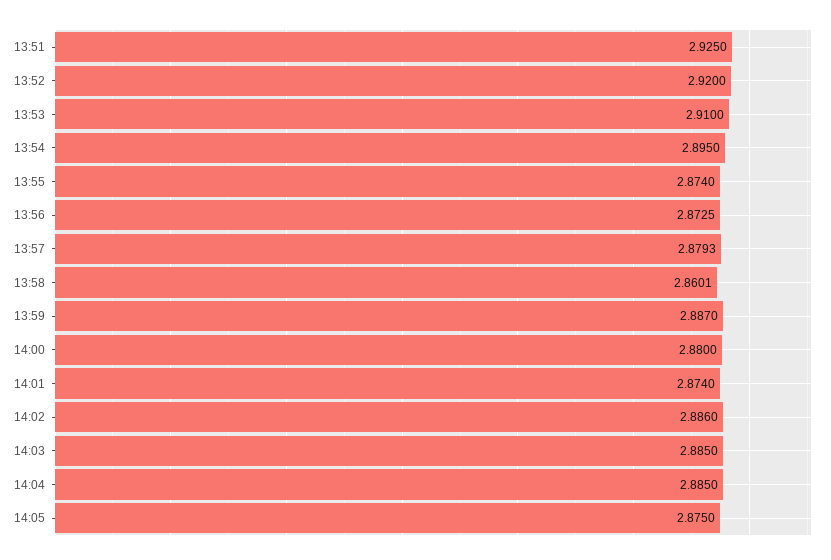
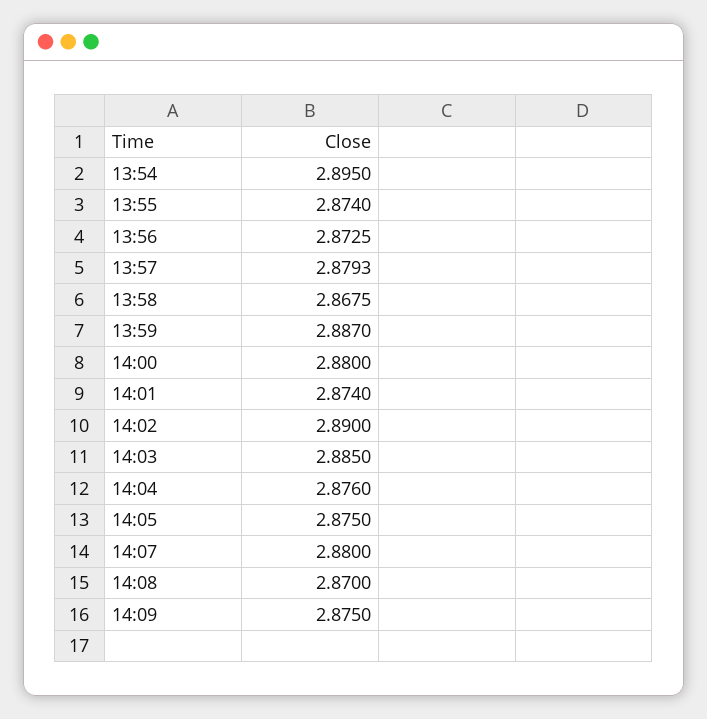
13:51: 2.925 -> none
13:52: 2.92 -> none
13:53: 2.91 -> none
13:58: 2.8601 -> 2.8675
14:02: 2.886 -> 2.89
14:04: 2.885 -> 2.876
14:07: none -> 2.88
14:08: none -> 2.87
14:09: none -> 2.875

